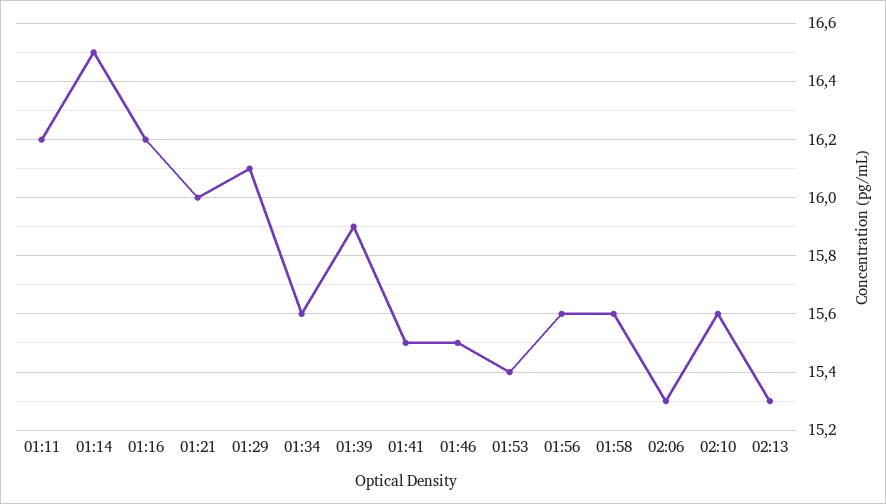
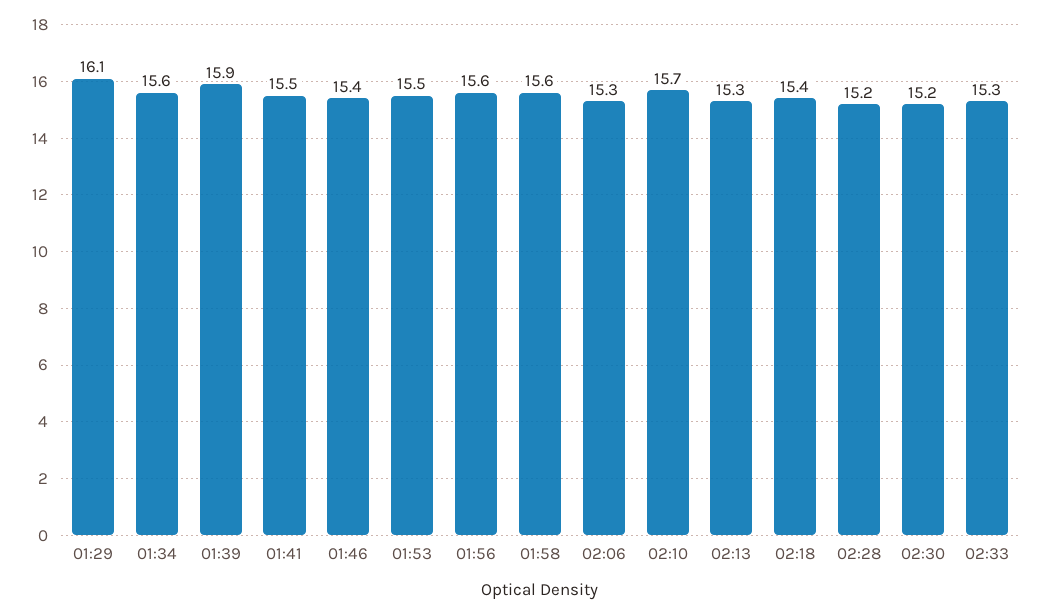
01:11: 16.2 -> none
01:14: 16.5 -> none
01:16: 16.2 -> none
01:21: 16 -> none
01:46: 15.5 -> 15.4
01:53: 15.4 -> 15.5
02:10: 15.6 -> 15.7
02:18: none -> 15.4
02:28: none -> 15.2
02:30: none -> 15.2
02:33: none -> 15.3

